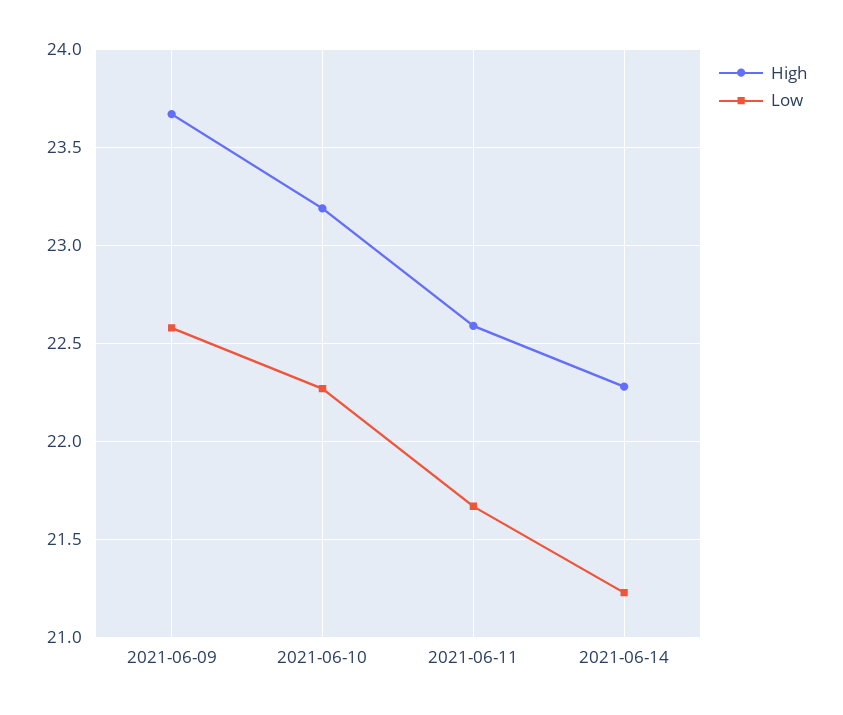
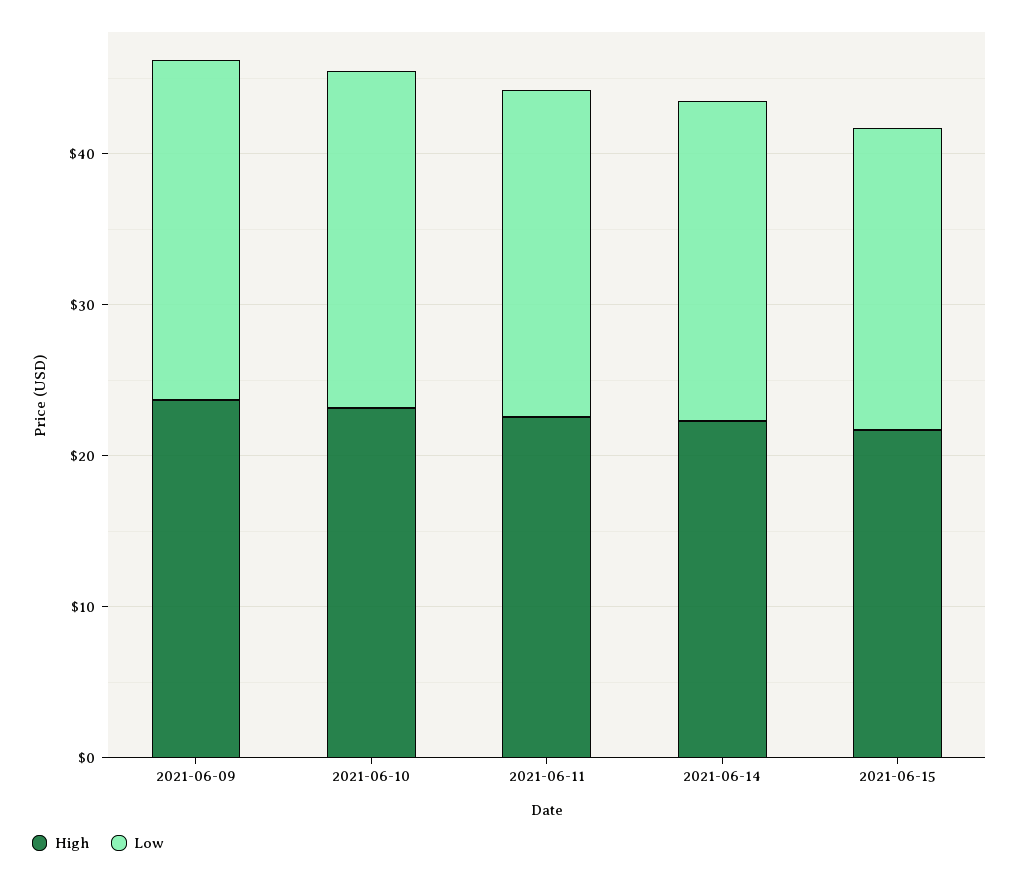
High, 2021-06-15: none -> 22
Low, 2021-06-15: none -> 20

